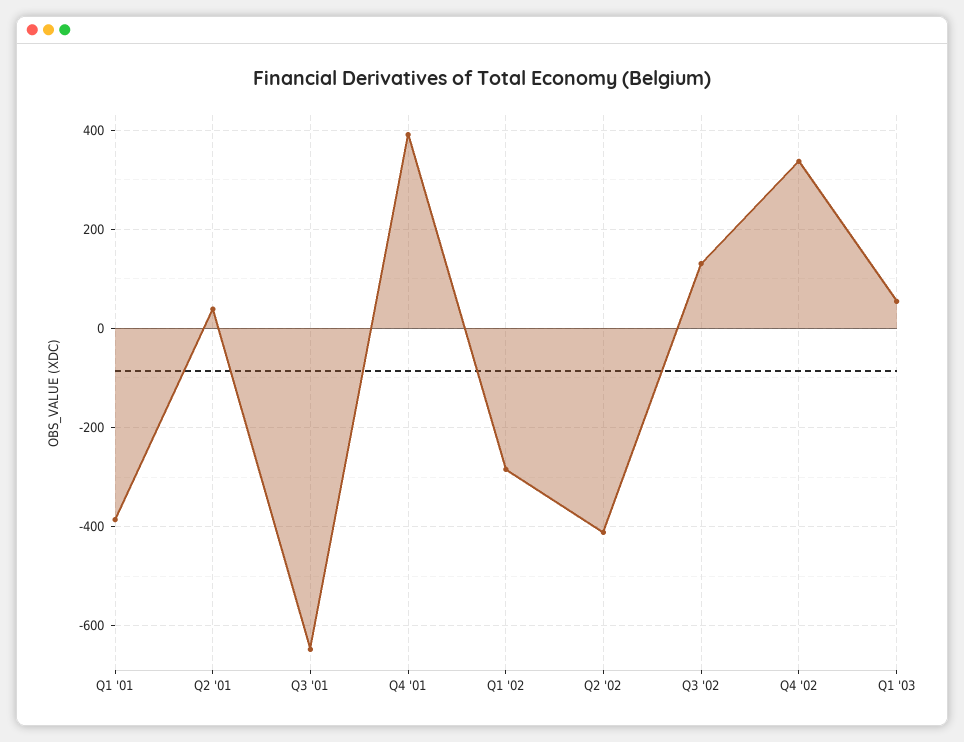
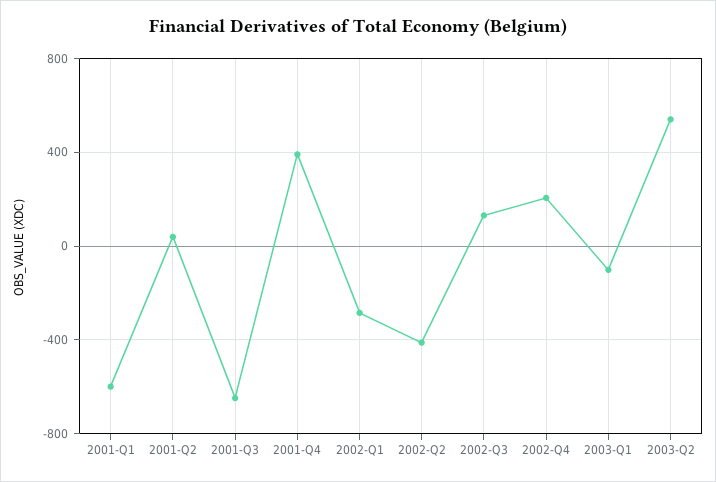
Q1 '01: -380 -> -600
Q4 '02: 340 -> 200
Q1 '03: 60 -> -100
2003-Q2: none -> 550

